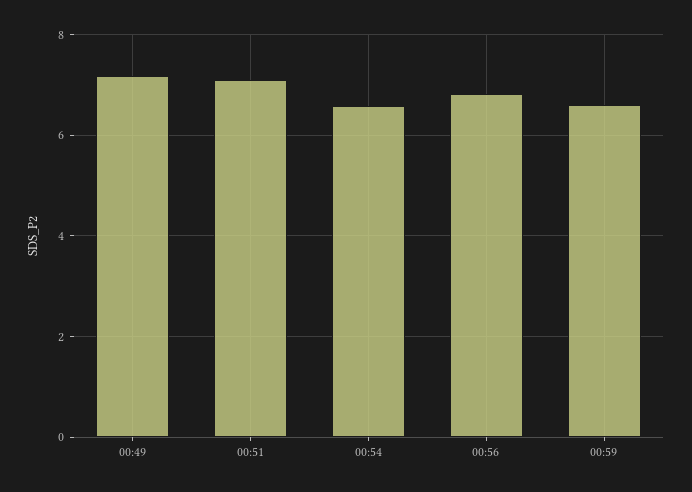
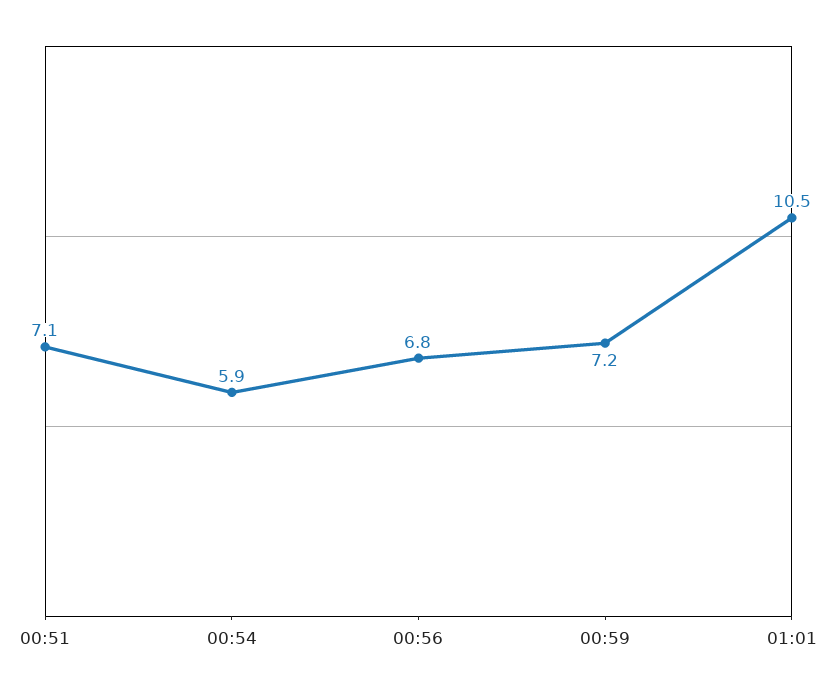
00:49: 7.2 -> none
00:54: 6.6 -> 5.9
00:59: 6.6 -> 7.2
01:01: none -> 10.5

